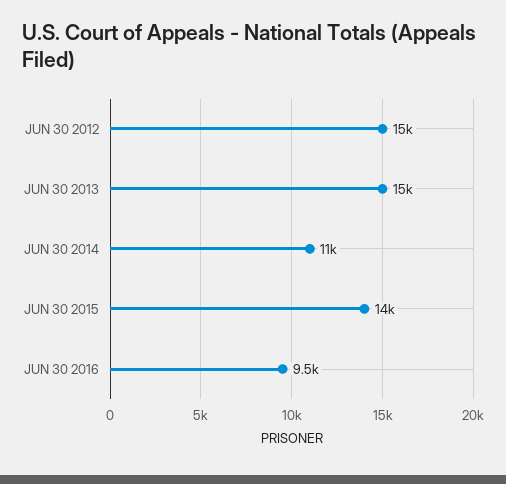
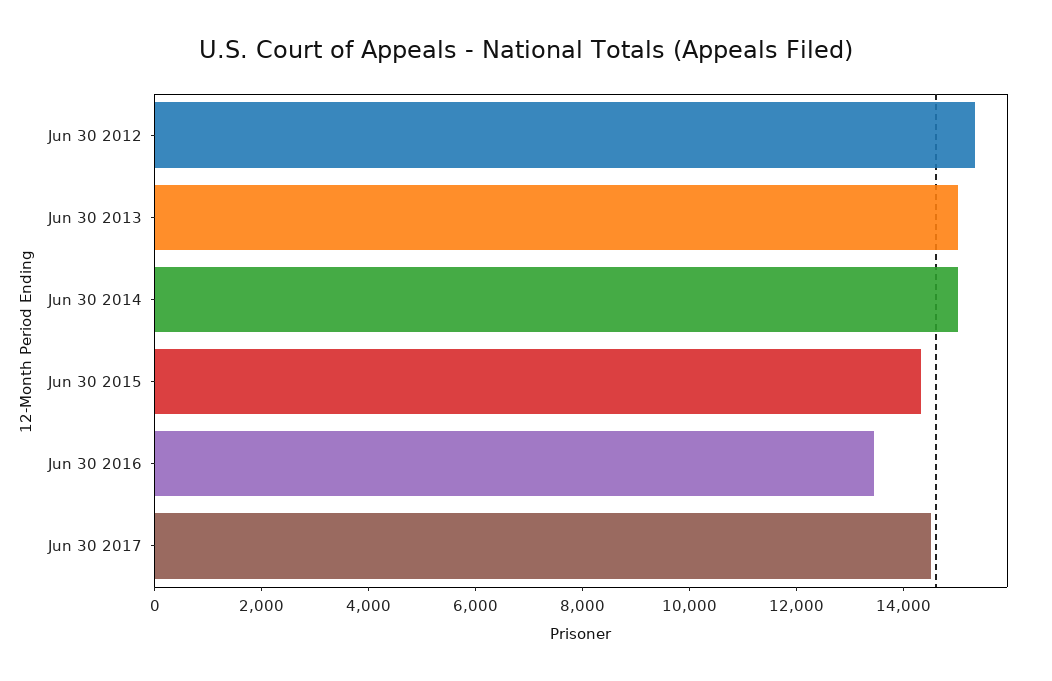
JUN 30 2014: 11000 -> 15000
JUN 30 2016: 9500 -> 13500
Jun 30 2017: none -> 14500

